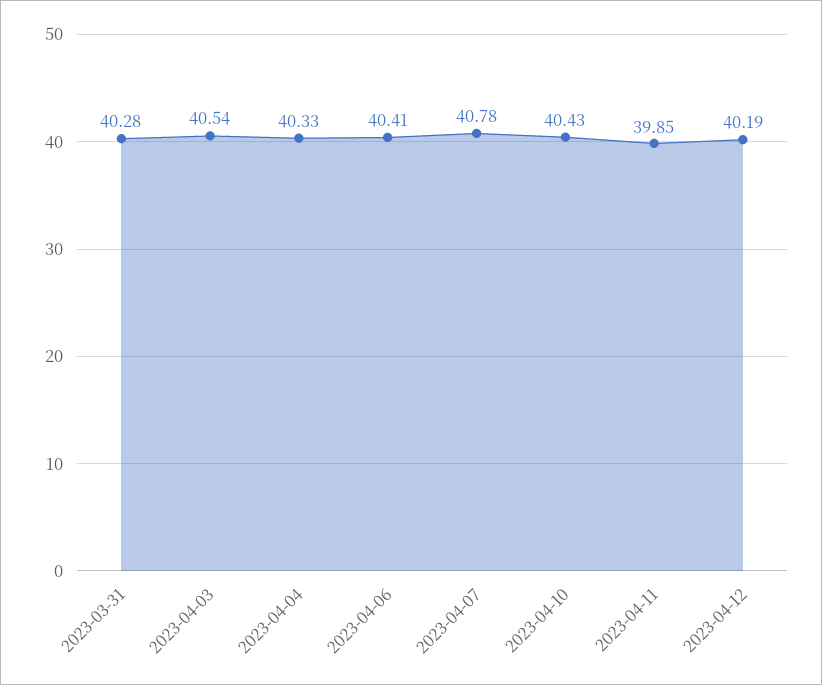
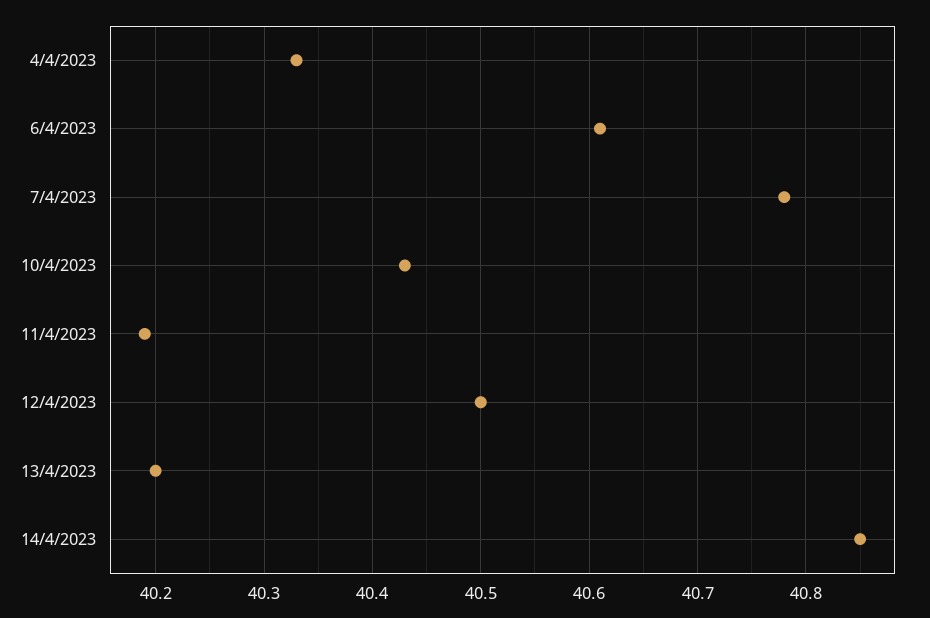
2023-03-31: 40.28 -> none
2023-04-03: 40.54 -> none
2023-04-06: 40.41 -> 40.61
2023-04-11: 39.85 -> 40.19
2023-04-12: 40.19 -> 40.5
13/4/2023: none -> 40.2
14/4/2023: none -> 40.85

